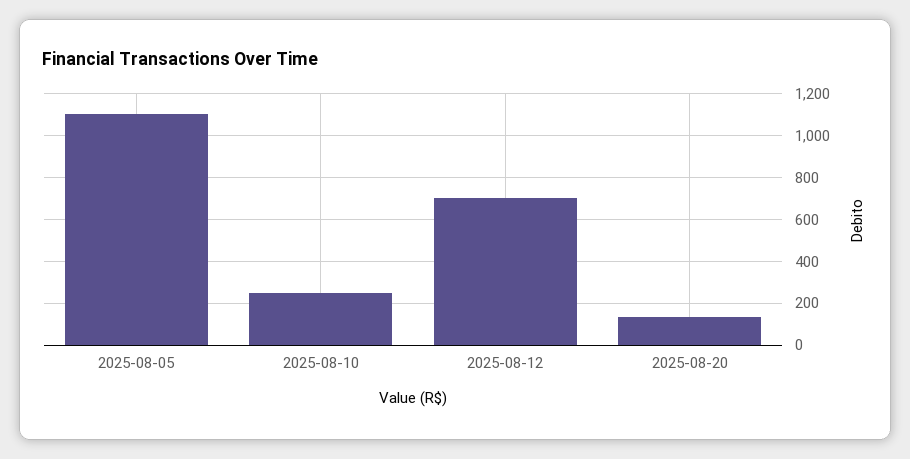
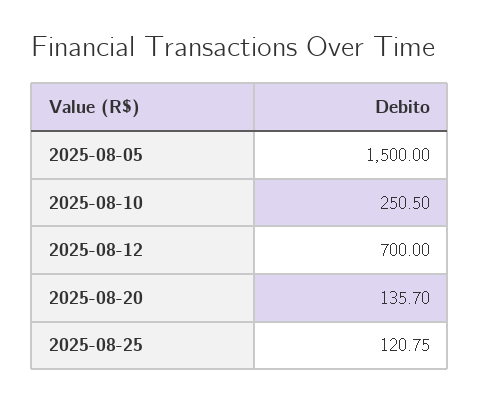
2025-08-05: 1100 -> 1500
2025-08-25: none -> 120.75

